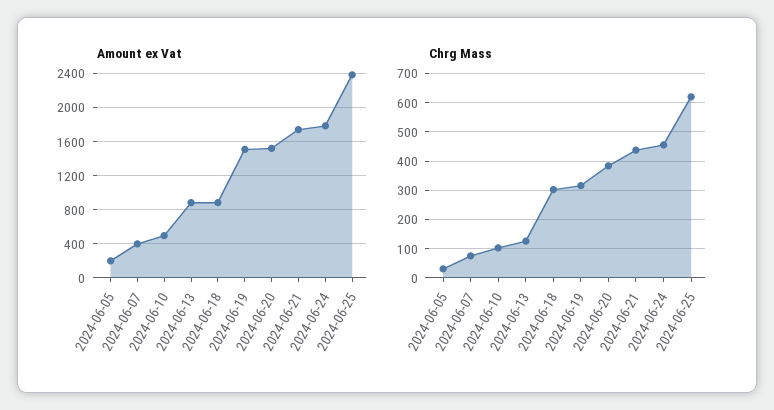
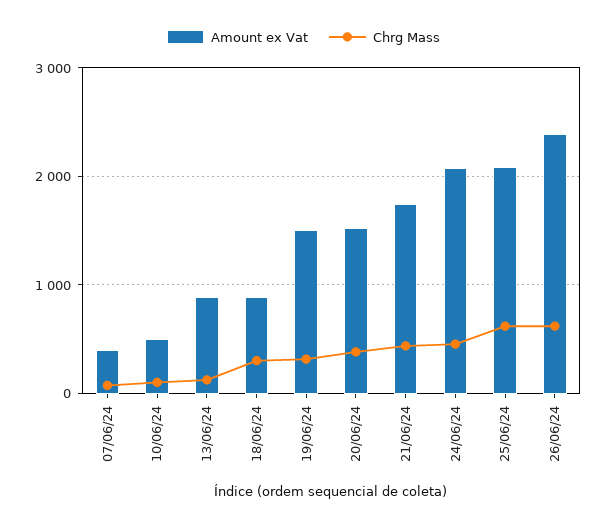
Amount ex Vat, 2024-06-05: 200 -> none
Amount ex Vat, 2024-06-24: 1800 -> 2100
Amount ex Vat, 2024-06-25: 2400 -> 2100
Chrg Mass, 2024-06-05: 25 -> none
Amount ex Vat, 26/06/24: none -> 2400
Chrg Mass, 26/06/24: none -> 600

